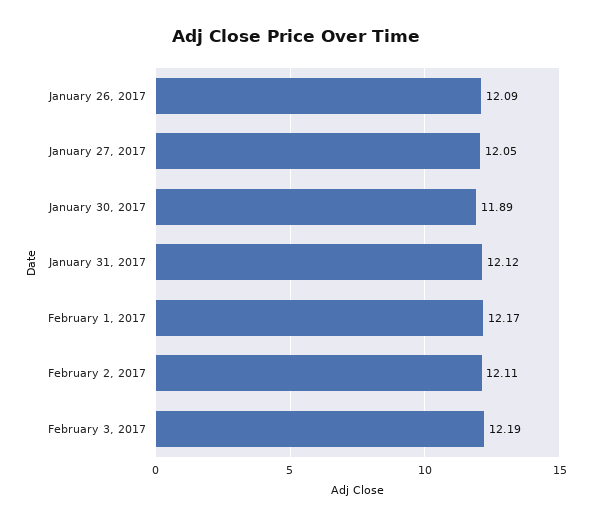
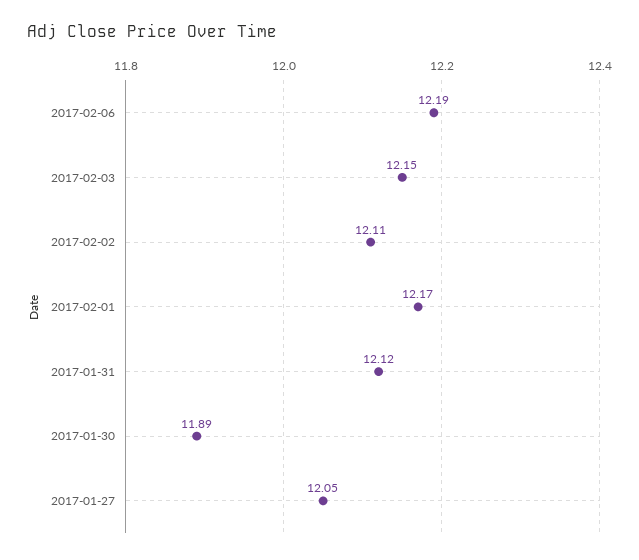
January 26, 2017: 12.09 -> none
February 3, 2017: 12.19 -> 12.15
2017-02-06: none -> 12.19

